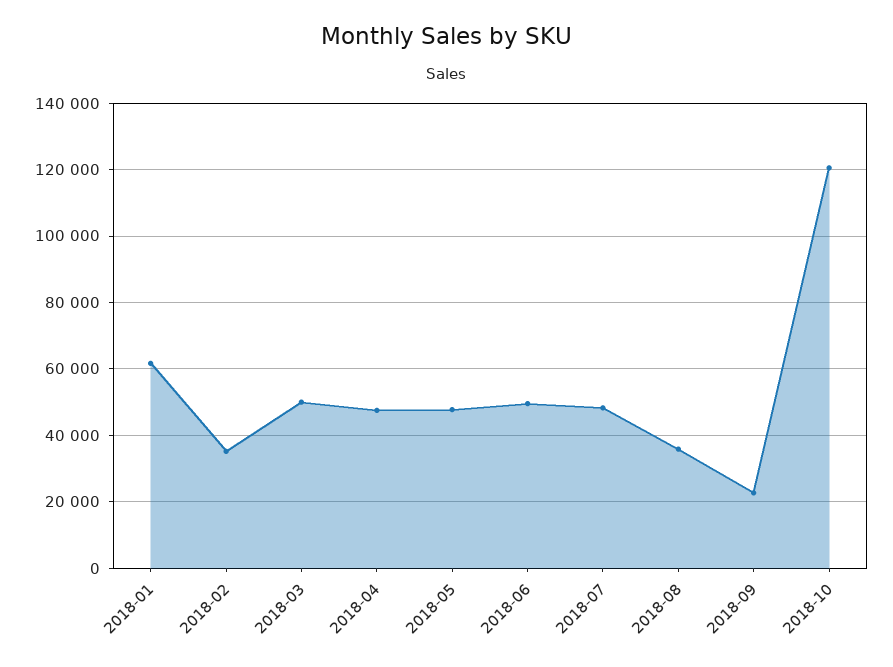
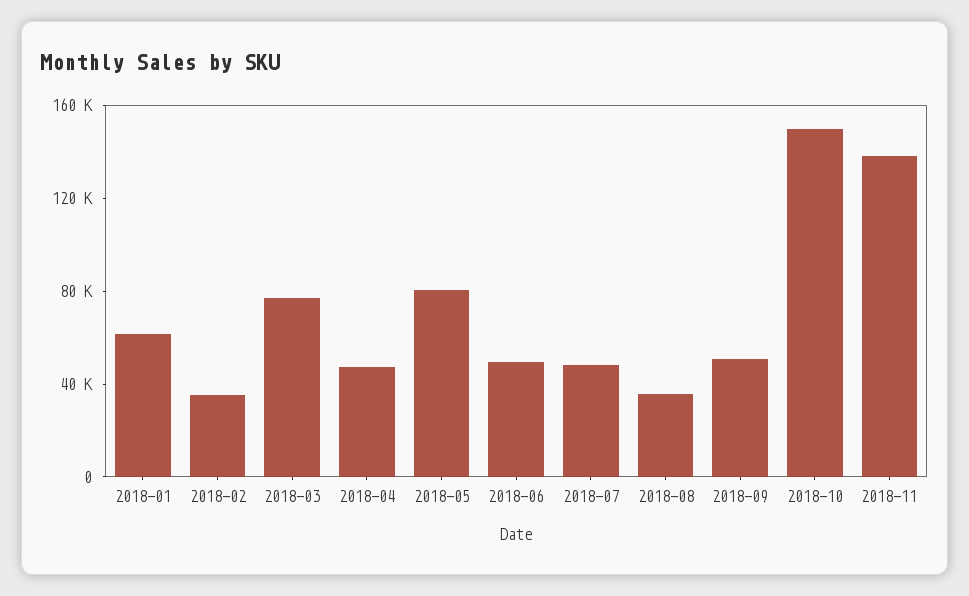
2018-03: 50000 -> 80000
2018-05: 48000 -> 80000
2018-09: 22000 -> 50000
2018-10: 120000 -> 150000
2018-11: none -> 140000

